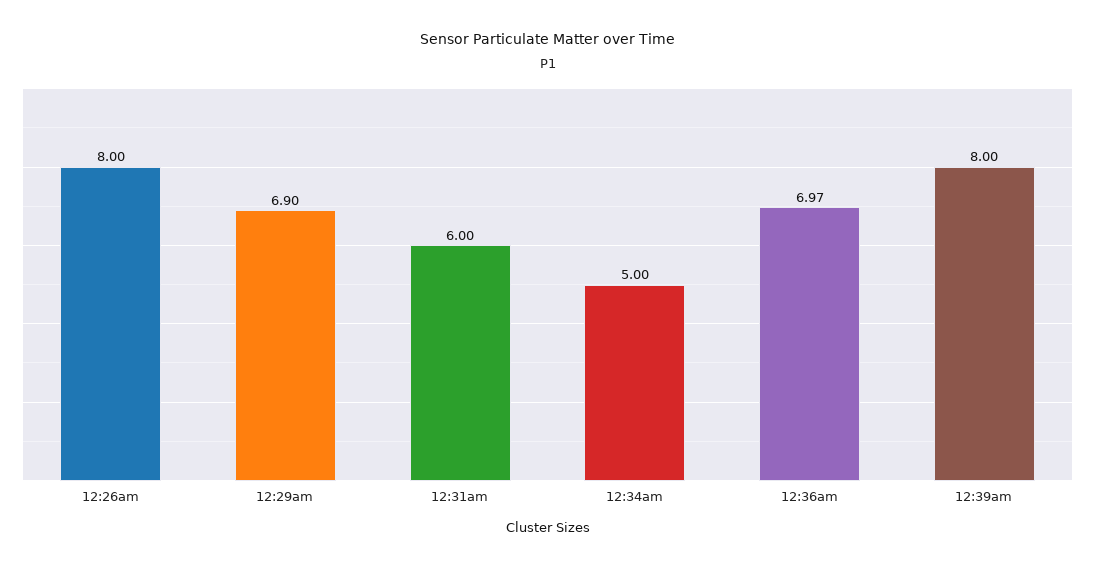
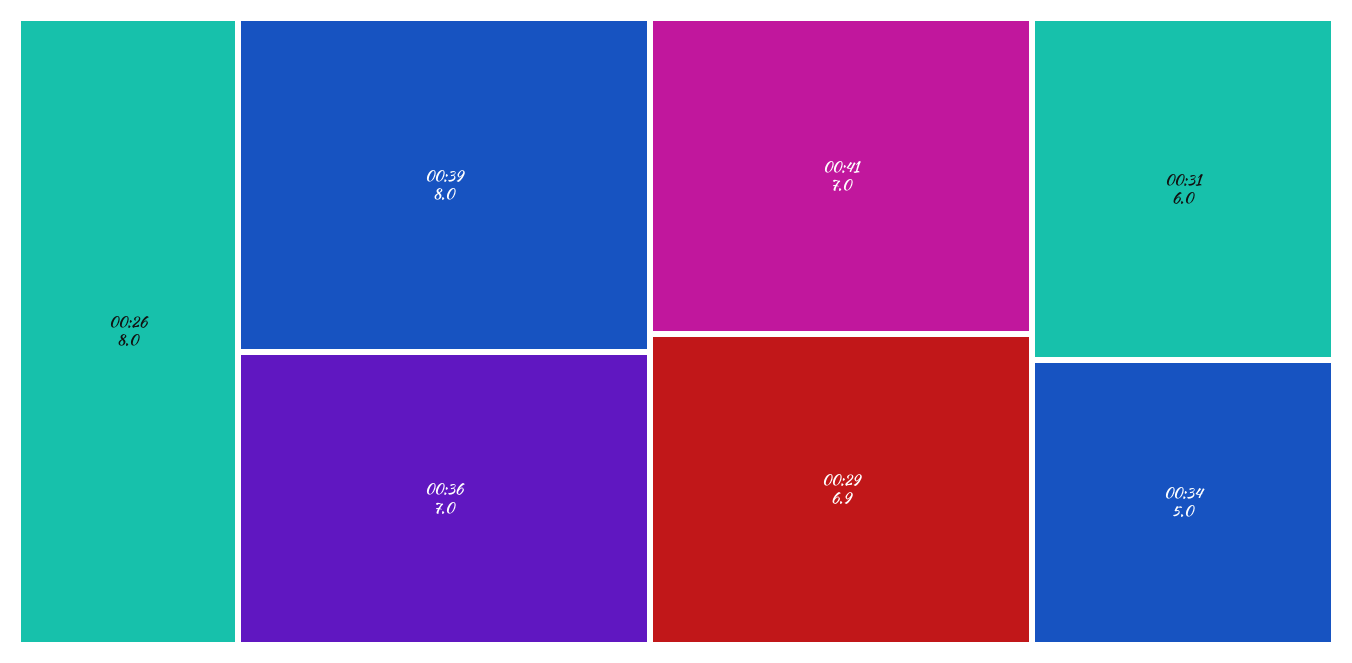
12:36am: 6.97 -> 7
00:41: none -> 7

